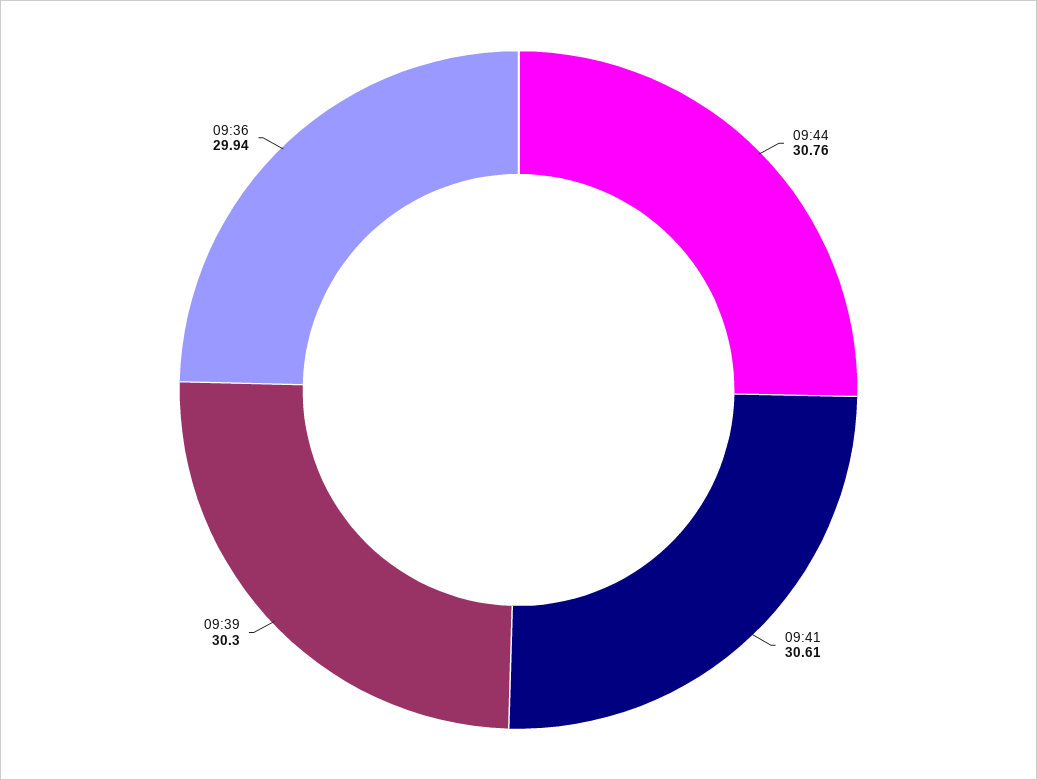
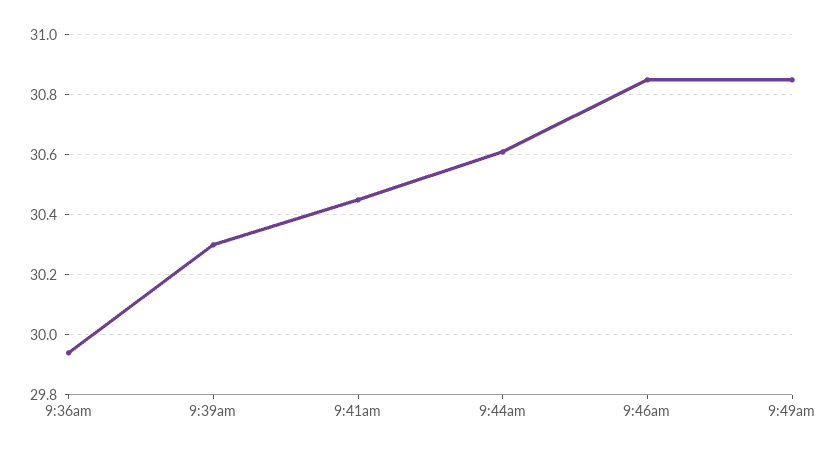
09:44: 30.76 -> 30.6
09:41: 30.61 -> 30.45
9:46am: none -> 30.85
9:49am: none -> 30.85

